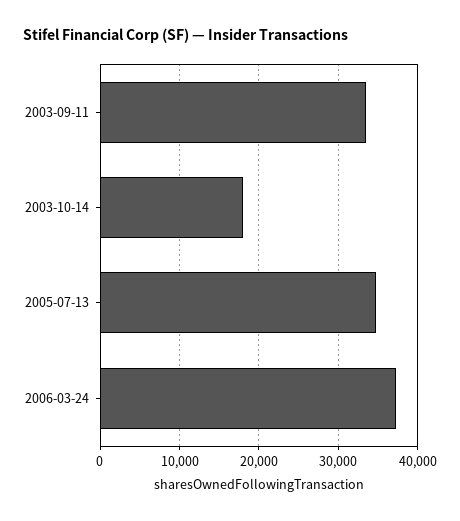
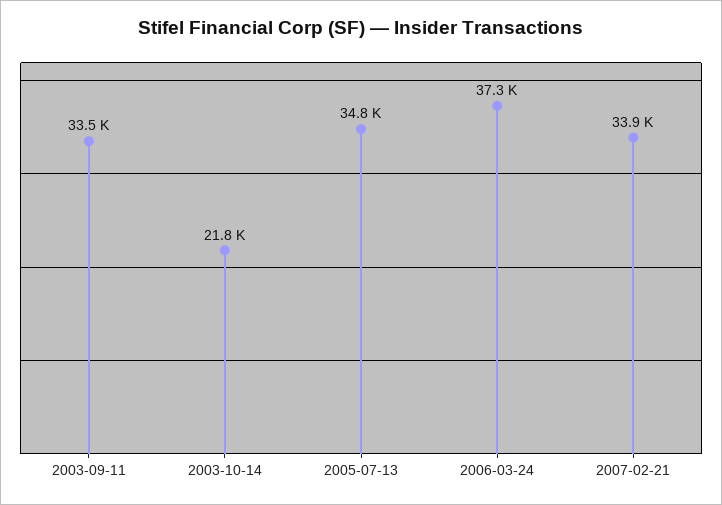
2003-10-14: 18000 -> 21800
2007-02-21: none -> 33900

